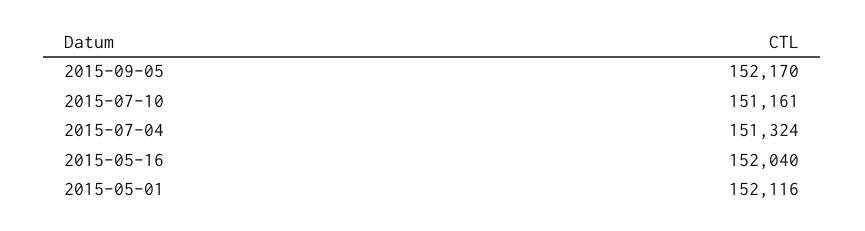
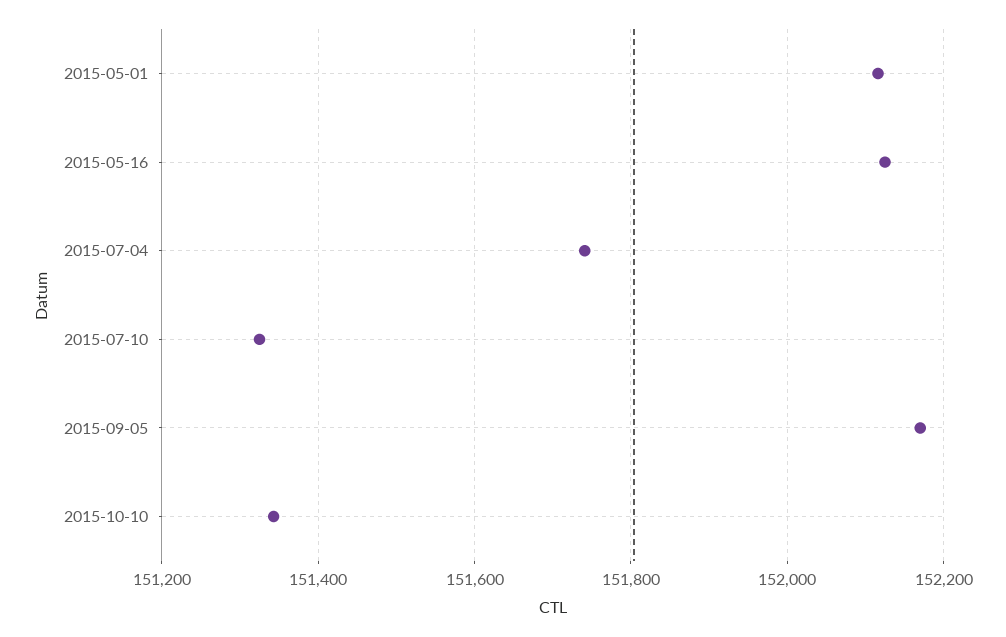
2015-07-10: 151161 -> 151320
2015-07-04: 151324 -> 151740
2015-05-16: 152040 -> 152120
2015-10-10: none -> 151340

